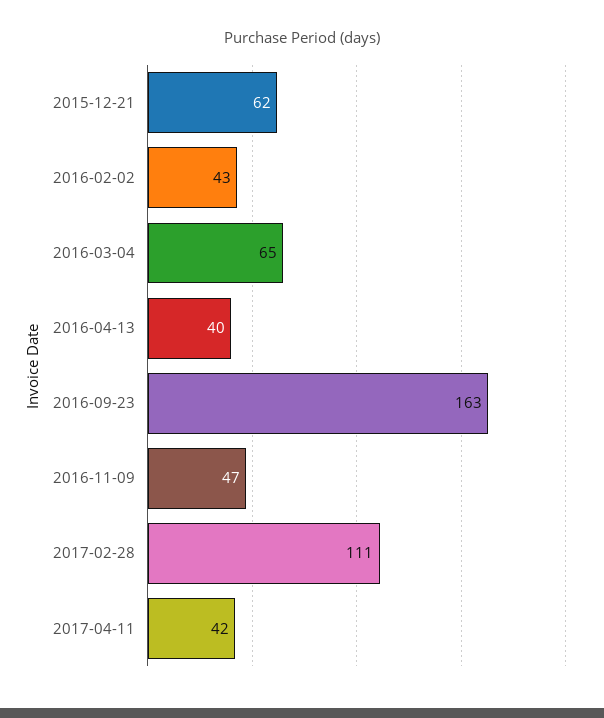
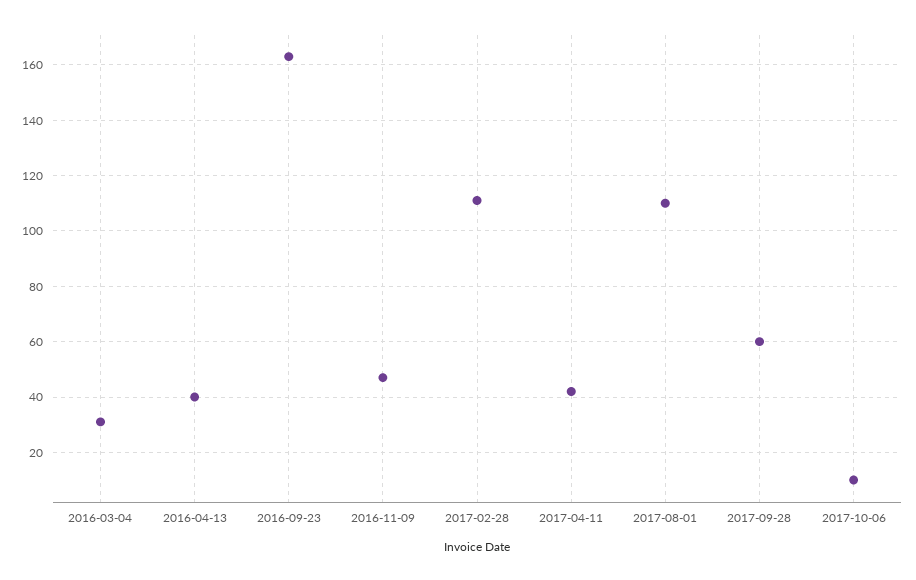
2015-12-21: 62 -> none
2016-02-02: 43 -> none
2016-03-04: 65 -> 30
2017-08-01: none -> 110
2017-09-28: none -> 60
2017-10-06: none -> 10

